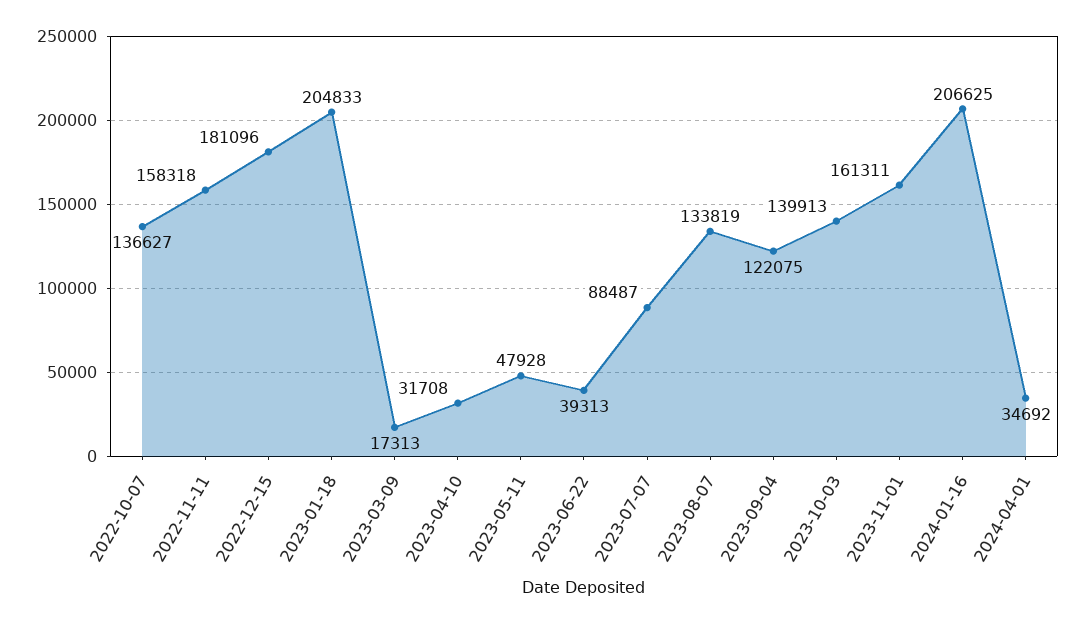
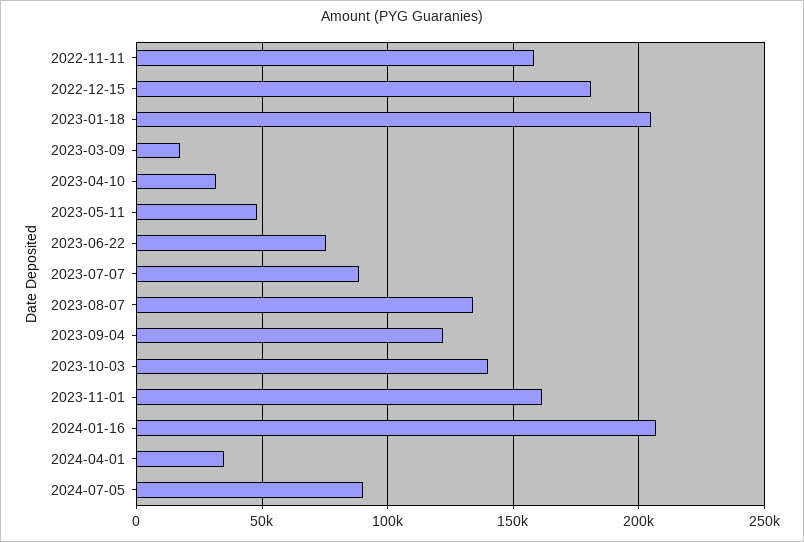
2022-10-07: 136627 -> none
2023-06-22: 39313 -> 75000
2024-07-05: none -> 90000

